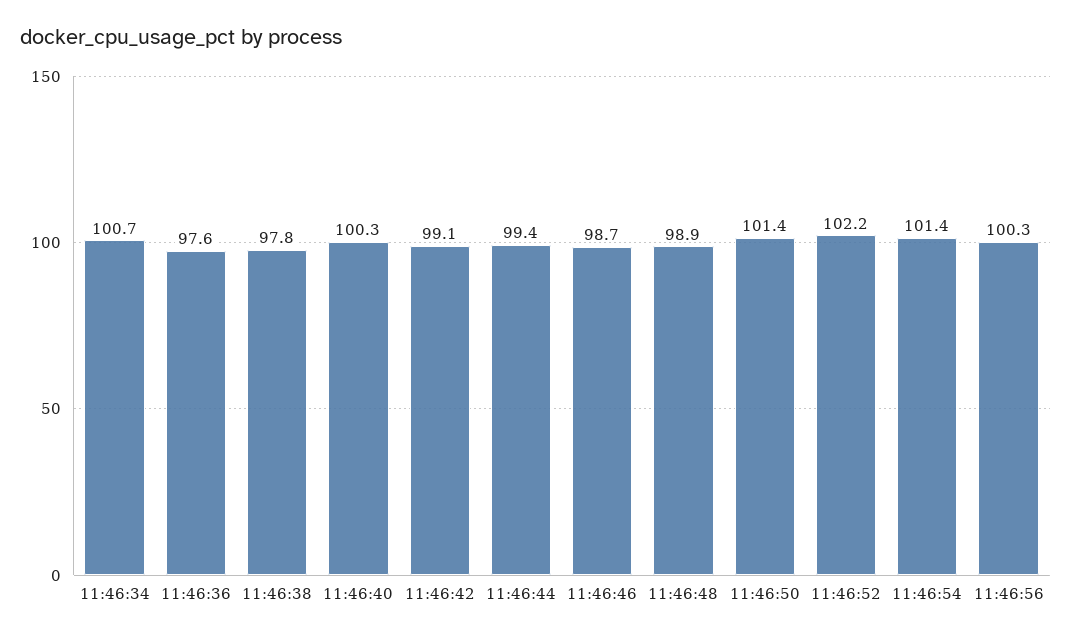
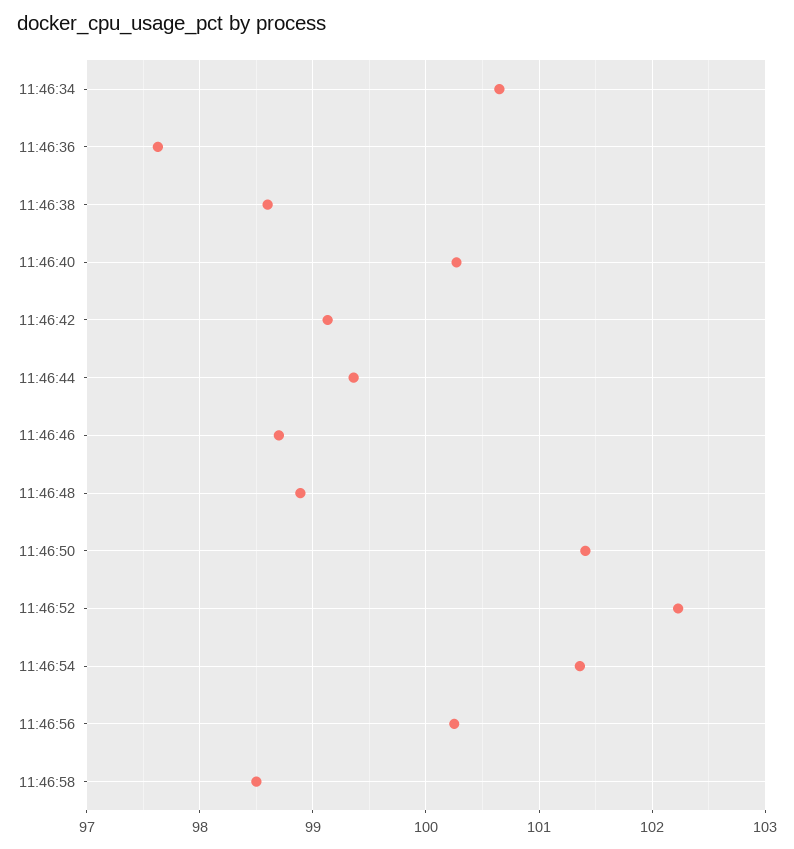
11:46:38: 97.8 -> 98.6
11:46:58: none -> 98.5

